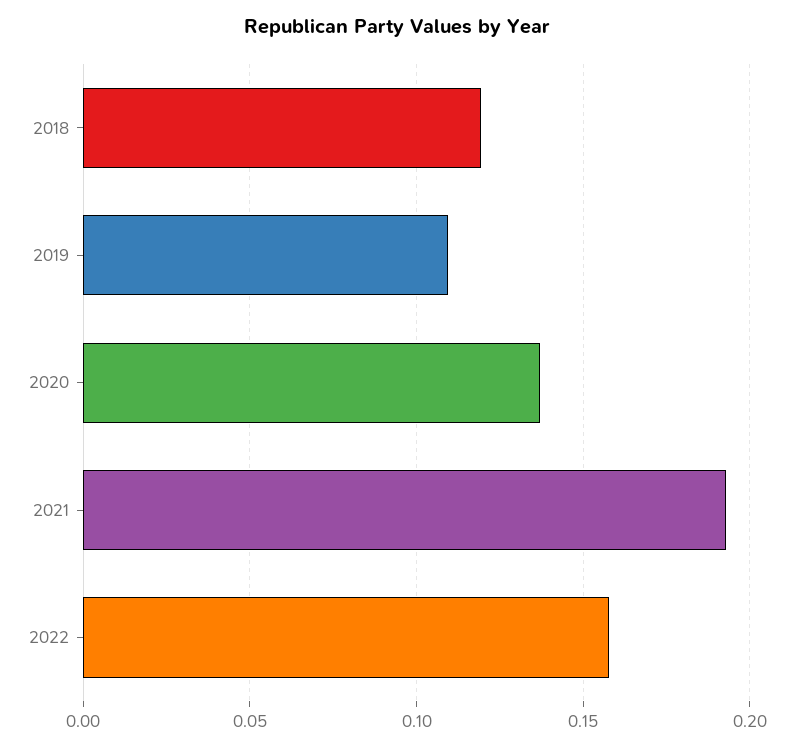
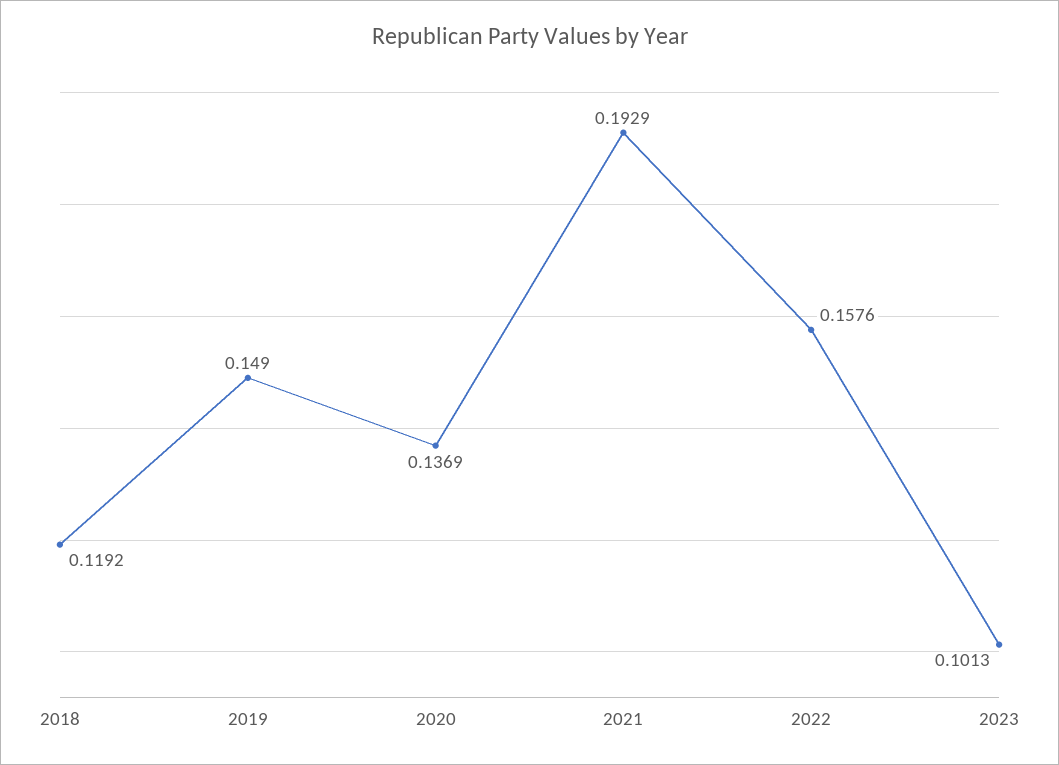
2019: 0.11 -> 0.149
2023: none -> 0.1013

